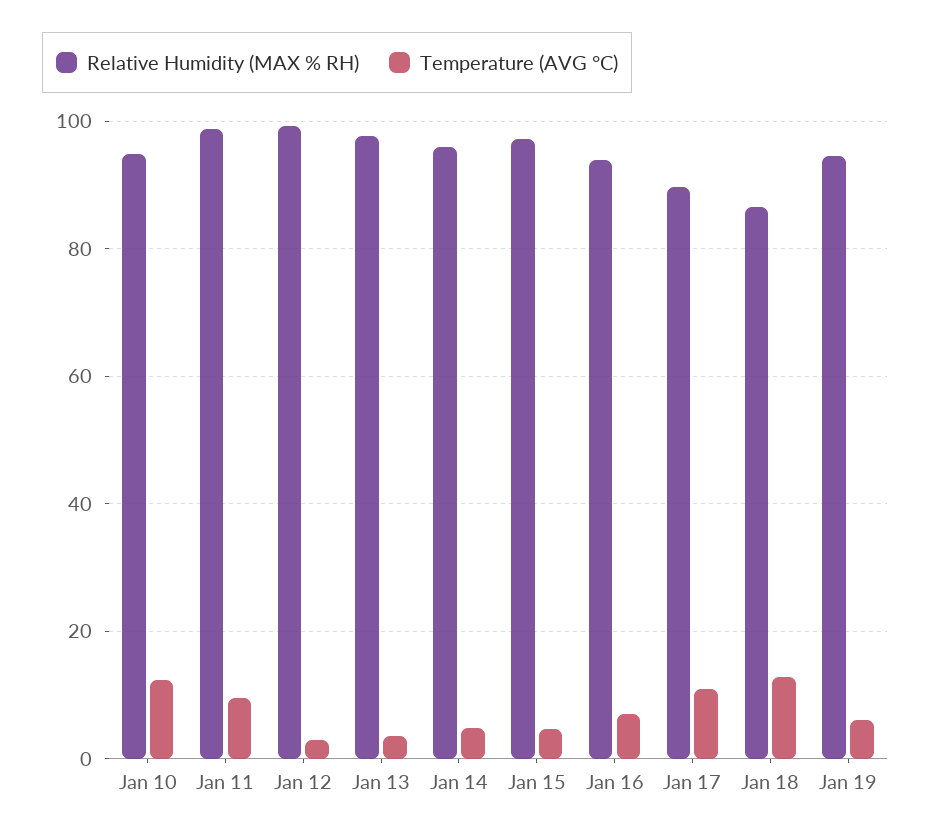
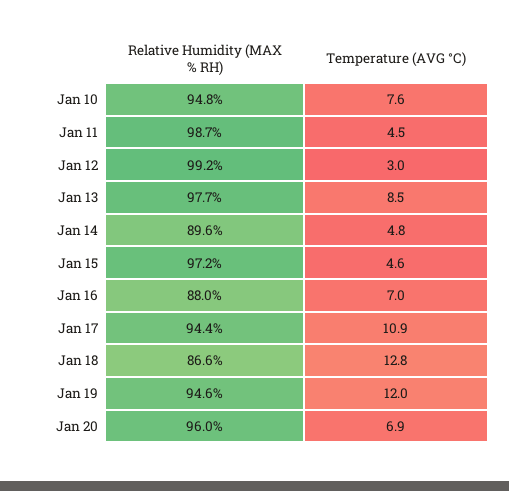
Temperature (AVG °C), Jan 10: 12 -> 7.6
Temperature (AVG °C), Jan 11: 10 -> 4.5
Temperature (AVG °C), Jan 13: 4 -> 8.5
Relative Humidity (MAX % RH), Jan 14: 96 -> 89.6
Relative Humidity (MAX % RH), Jan 16: 94 -> 88
Relative Humidity (MAX % RH), Jan 17: 90 -> 94.4
Temperature (AVG °C), Jan 19: 6 -> 12
Relative Humidity (MAX % RH), Jan 20: none -> 96
Temperature (AVG °C), Jan 20: none -> 6.9

